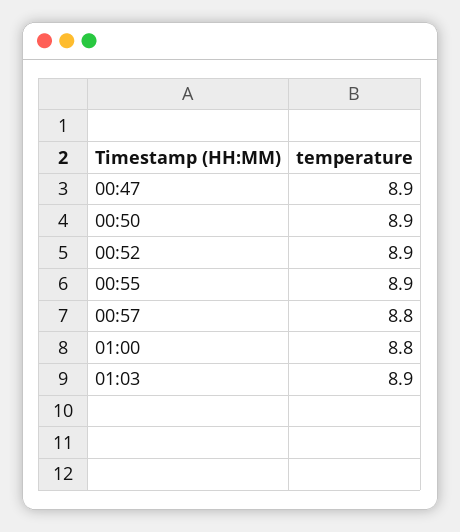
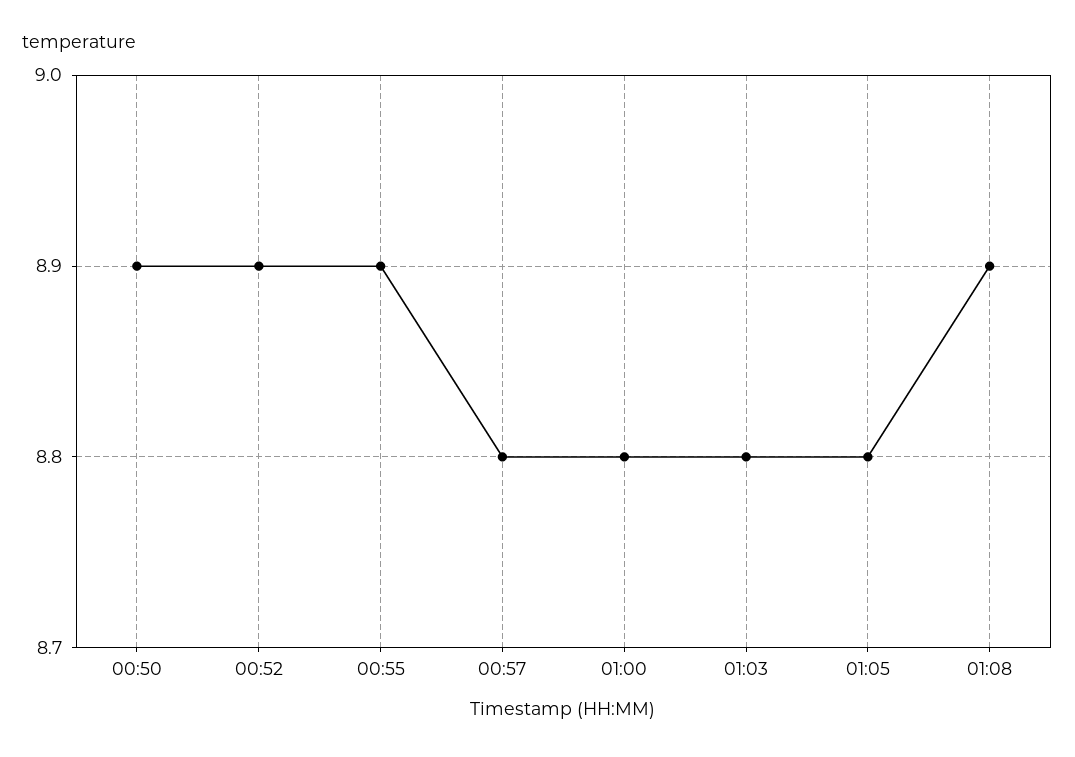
00:47: 8.9 -> none
01:03: 8.9 -> 8.8
01:05: none -> 8.8
01:08: none -> 8.9

